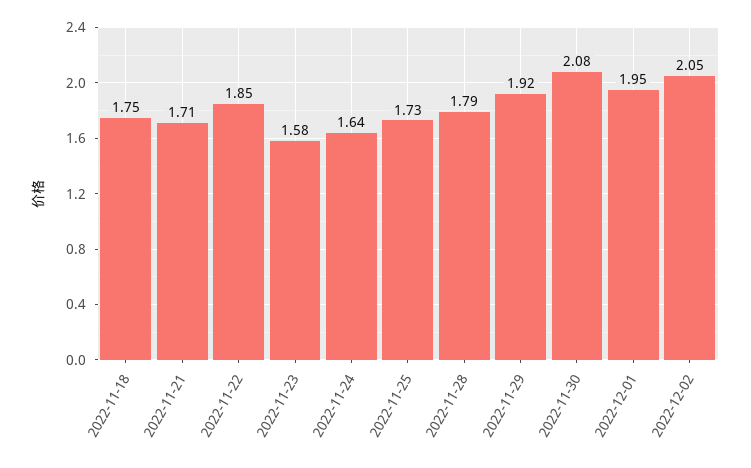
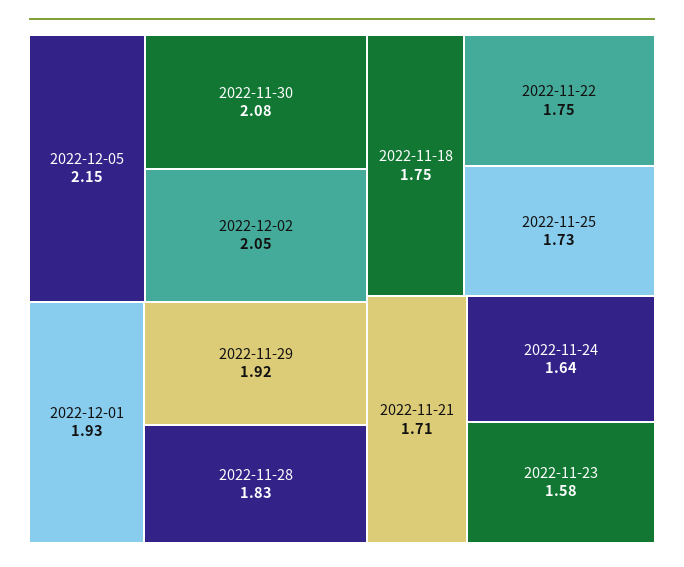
2022-11-22: 1.85 -> 1.75
2022-11-28: 1.79 -> 1.83
2022-12-01: 1.95 -> 1.93
2022-12-05: none -> 2.15

